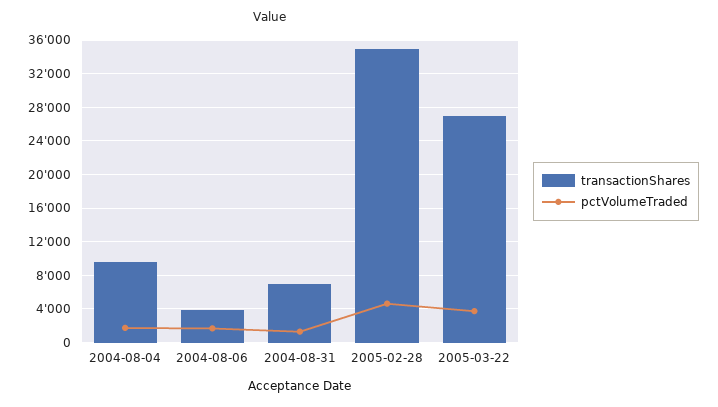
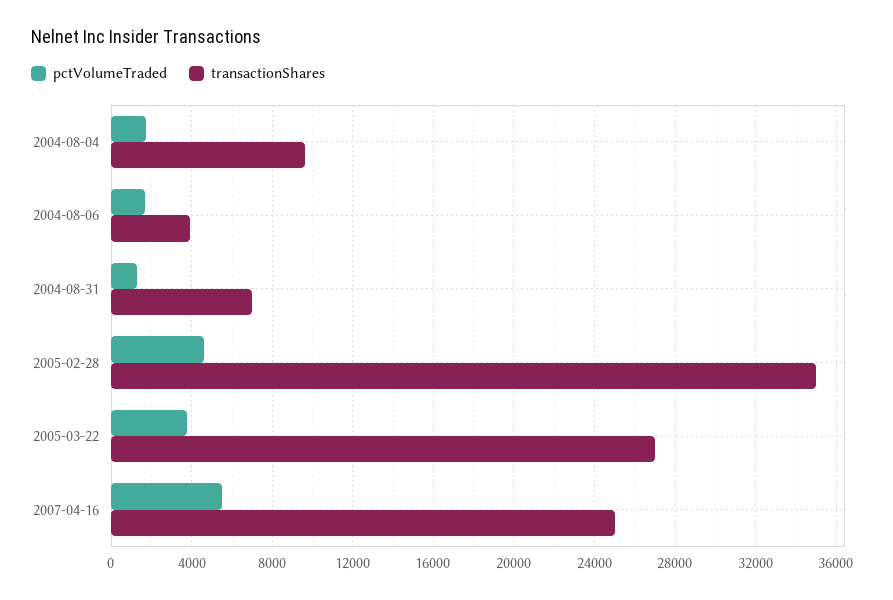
pctVolumeTraded, 2007-04-16: none -> 5500
transactionShares, 2007-04-16: none -> 25000

